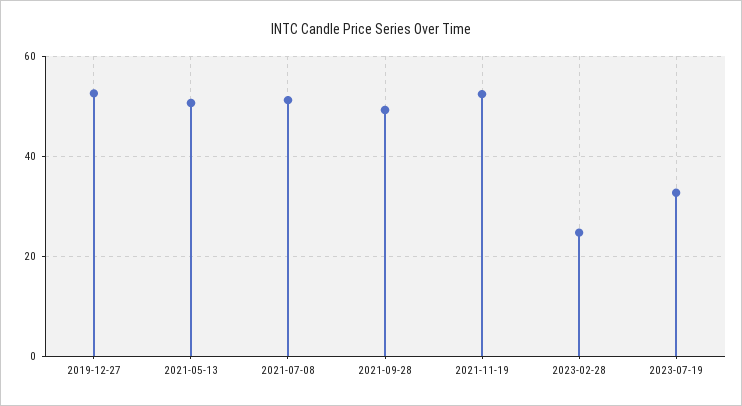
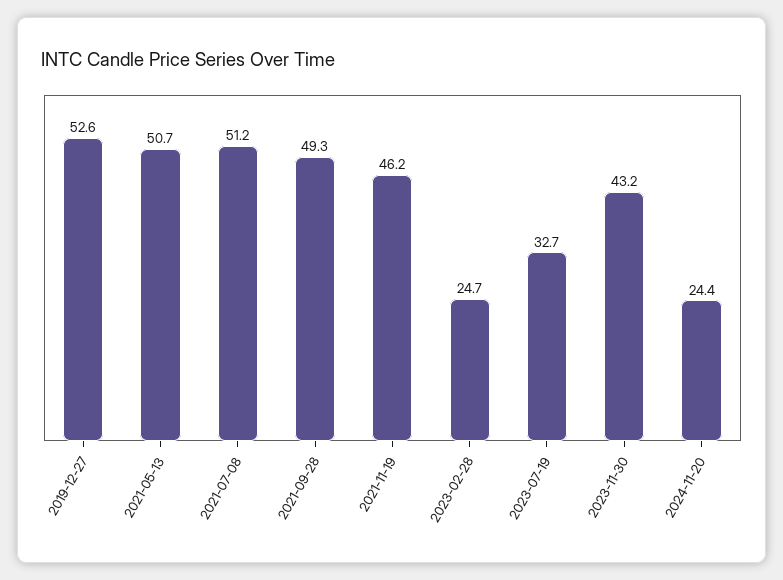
2021-11-19: 52 -> 46.2
2023-11-30: none -> 43.2
2024-11-20: none -> 24.4

